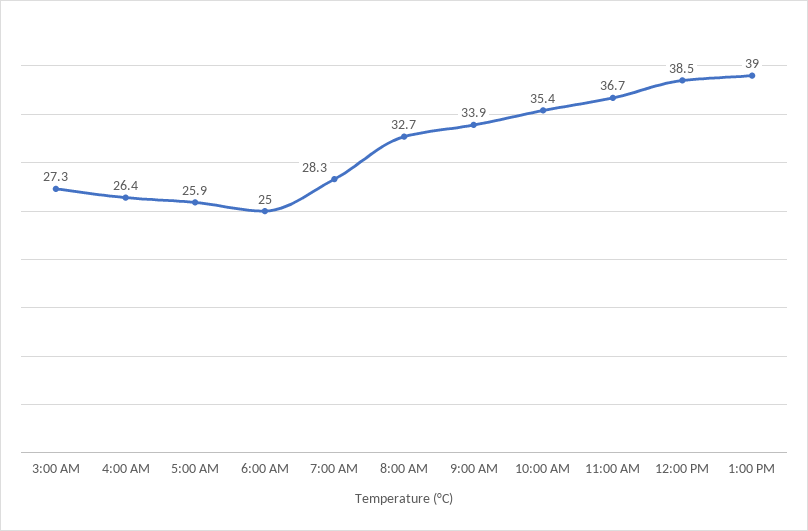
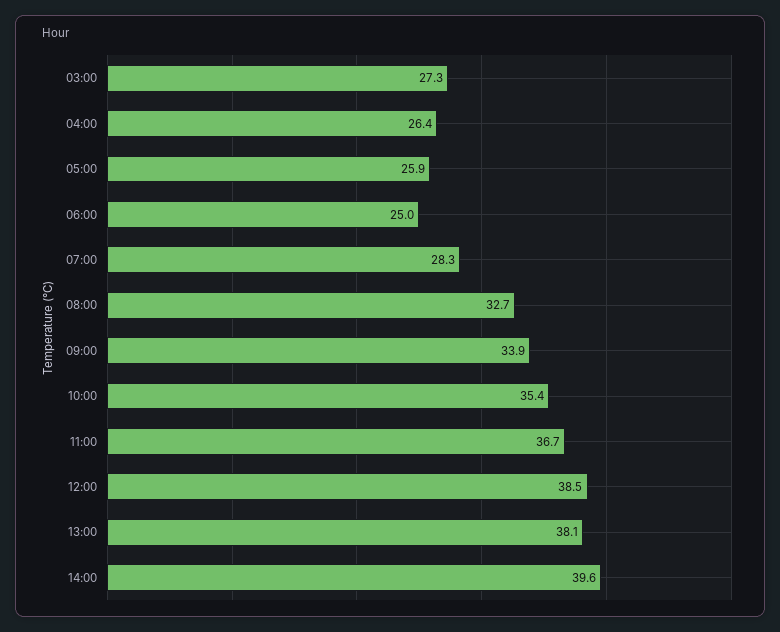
1:00 PM: 39 -> 38.1
14:00: none -> 39.6

